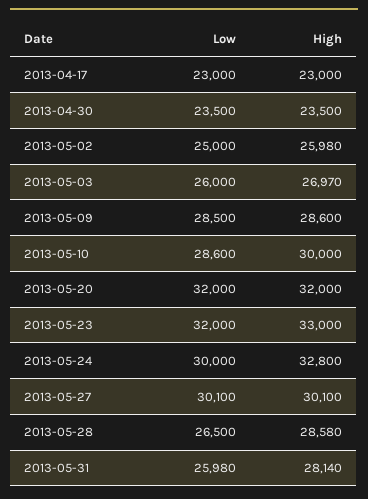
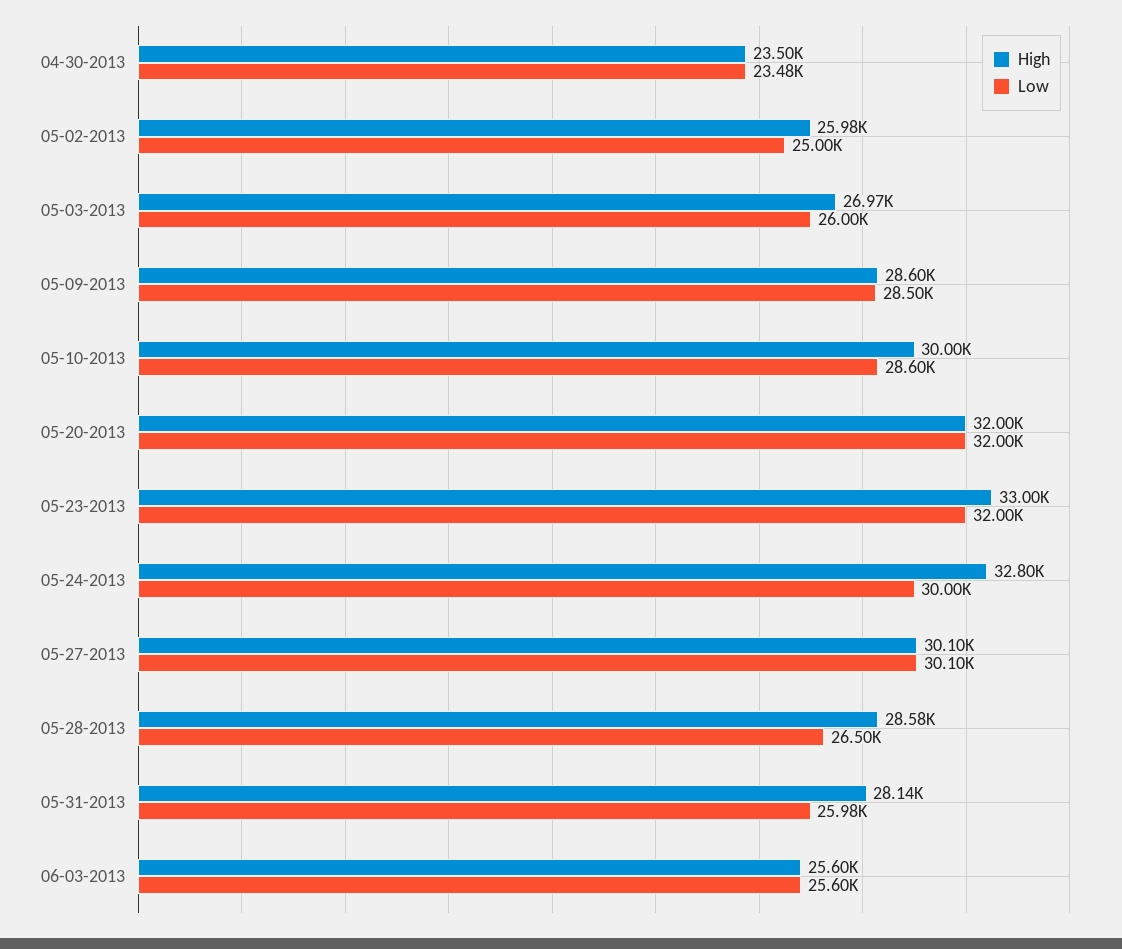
Low, 2013-04-17: 23000 -> none
High, 2013-04-17: 23000 -> none
Low, 2013-04-30: 23500 -> 23480
High, 06-03-2013: none -> 25600
Low, 06-03-2013: none -> 25600

